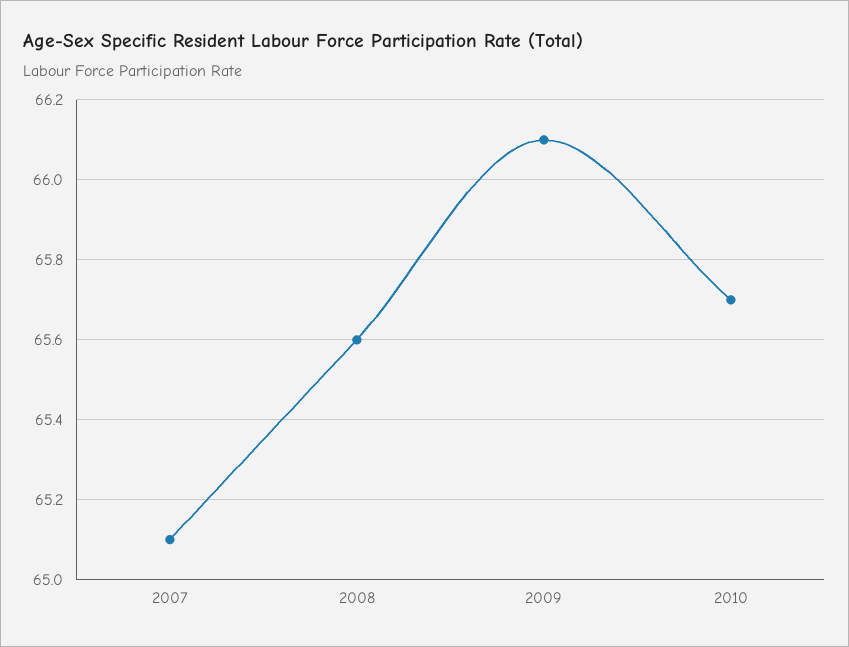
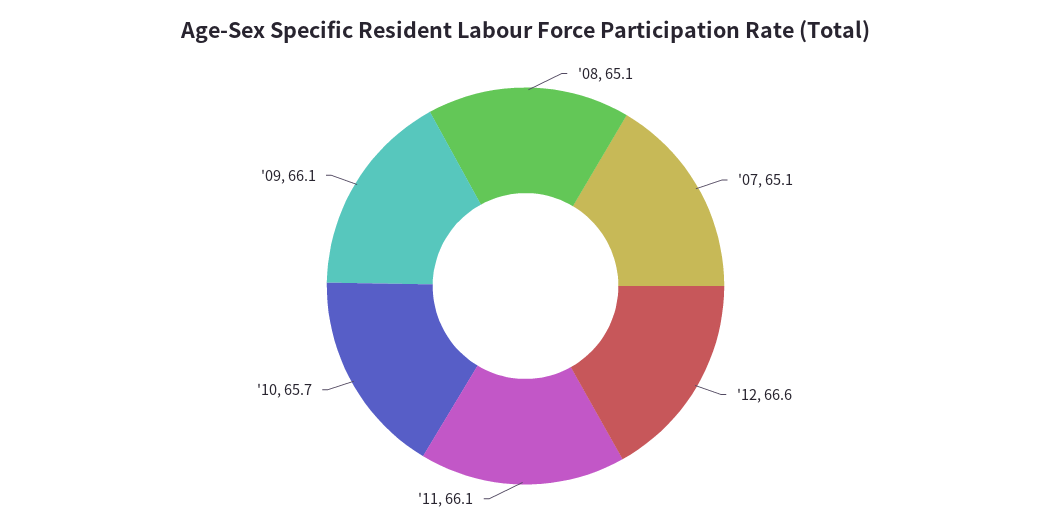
2008: 65.6 -> 65.1
'12: none -> 66.6
'11: none -> 66.1

